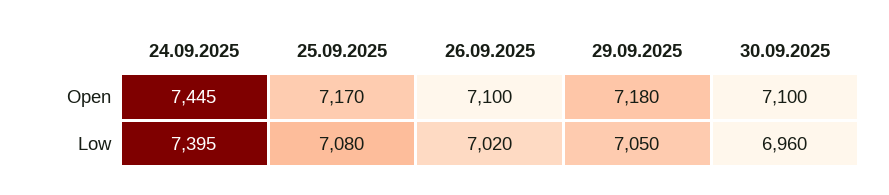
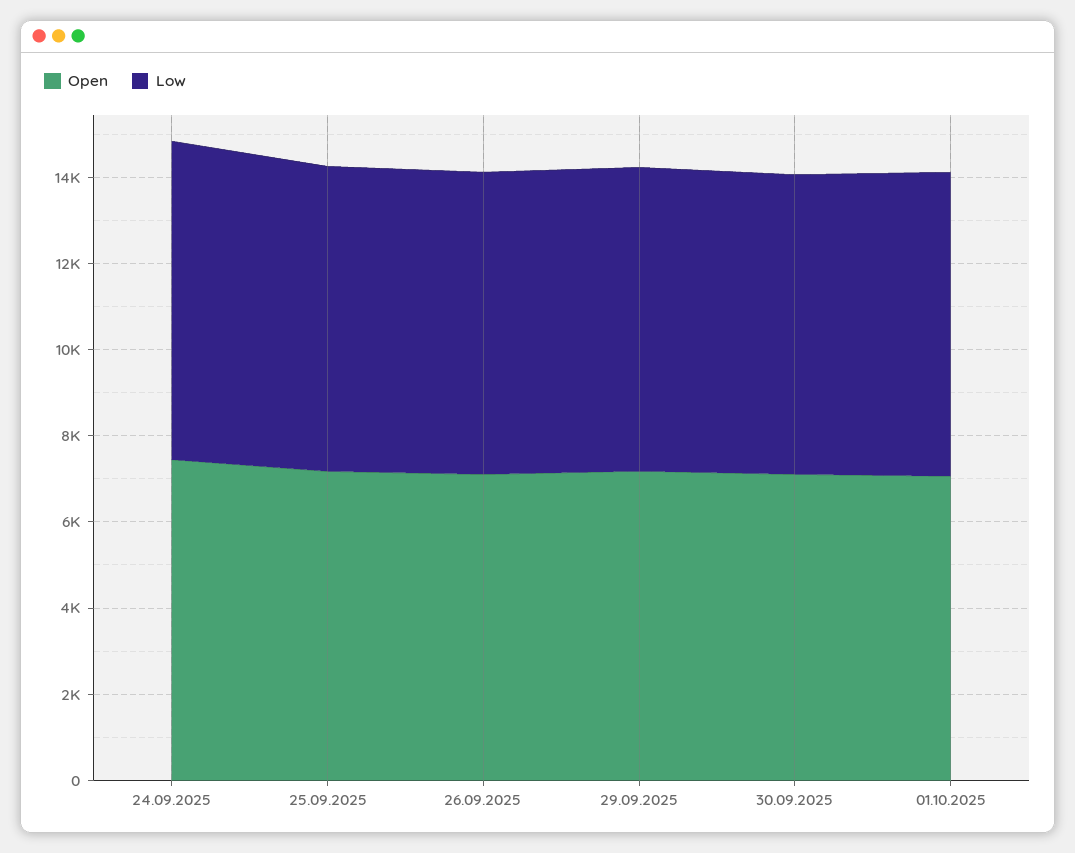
Open, 01.10.2025: none -> 7000
Low, 01.10.2025: none -> 7000

